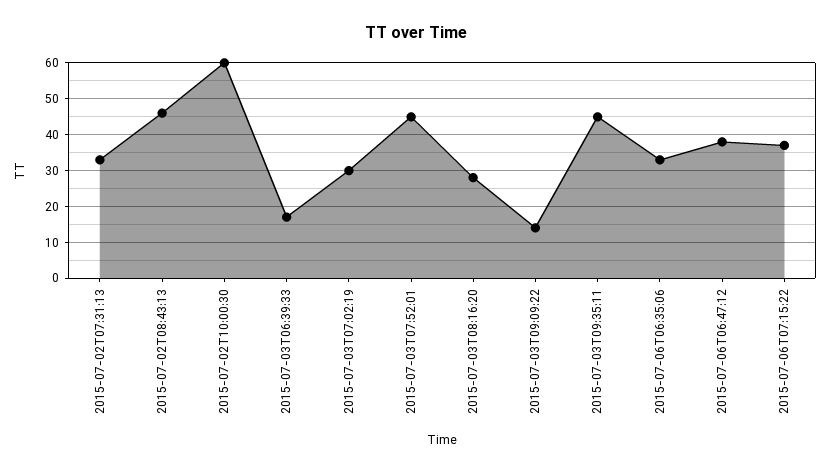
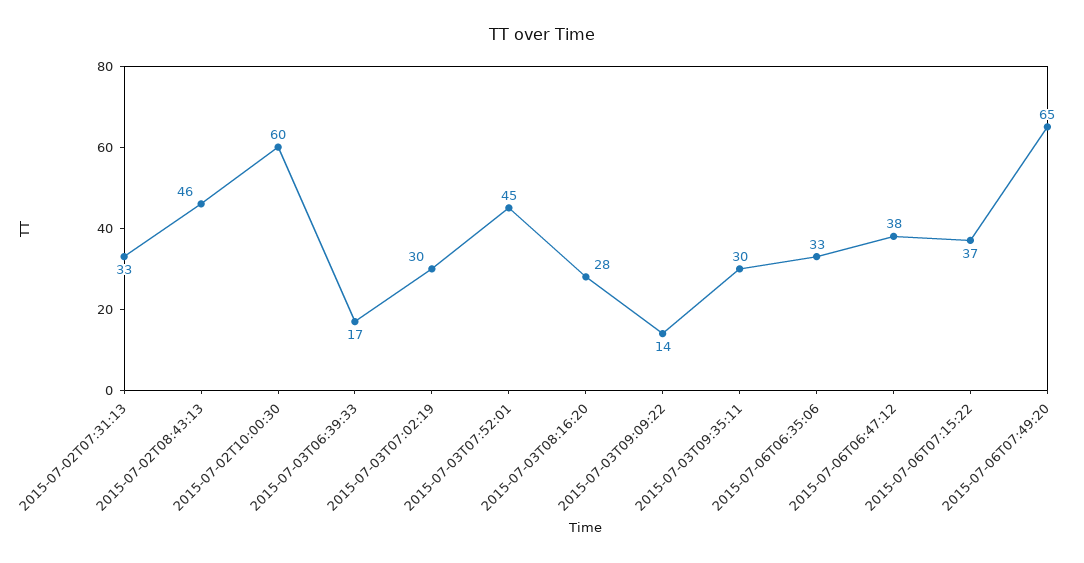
2015-07-03T09:35:11: 45 -> 30
2015-07-06T07:49:20: none -> 65

